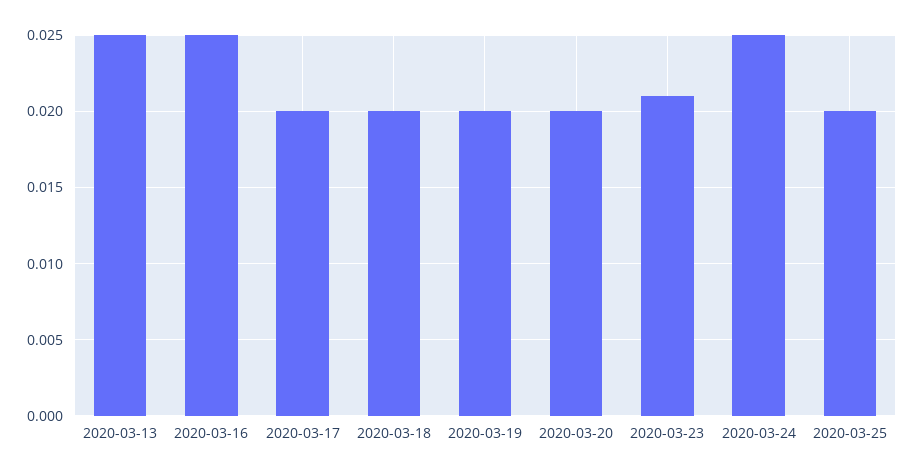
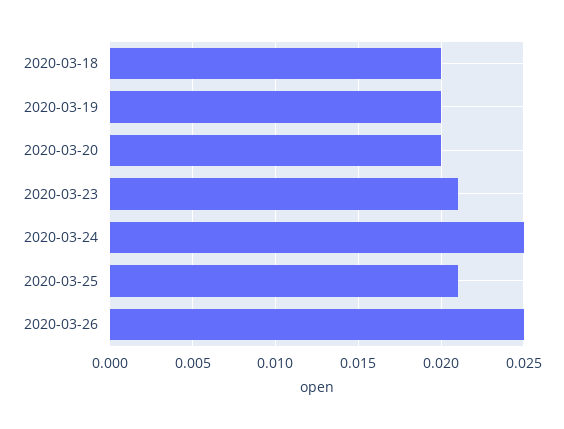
2020-03-13: 0.025 -> none
2020-03-16: 0.025 -> none
2020-03-17: 0.02 -> none
2020-03-25: 0.02 -> 0.021
2020-03-26: none -> 0.025

